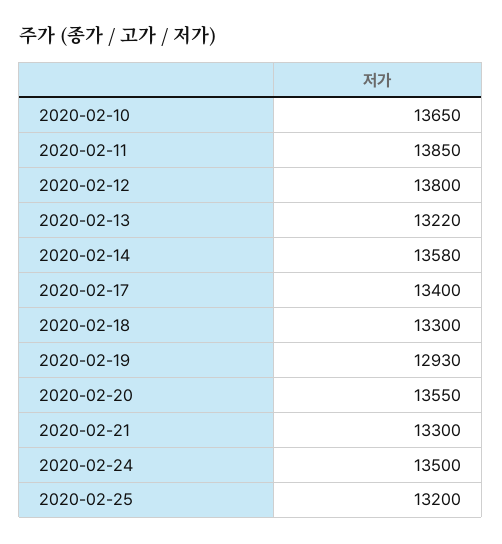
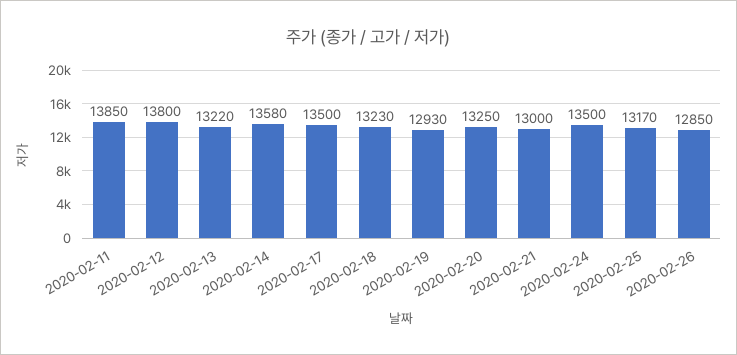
2020-02-10: 13650 -> none
2020-02-17: 13400 -> 13500
2020-02-18: 13300 -> 13230
2020-02-20: 13550 -> 13250
2020-02-21: 13300 -> 13000
2020-02-25: 13200 -> 13170
2020-02-26: none -> 12850

